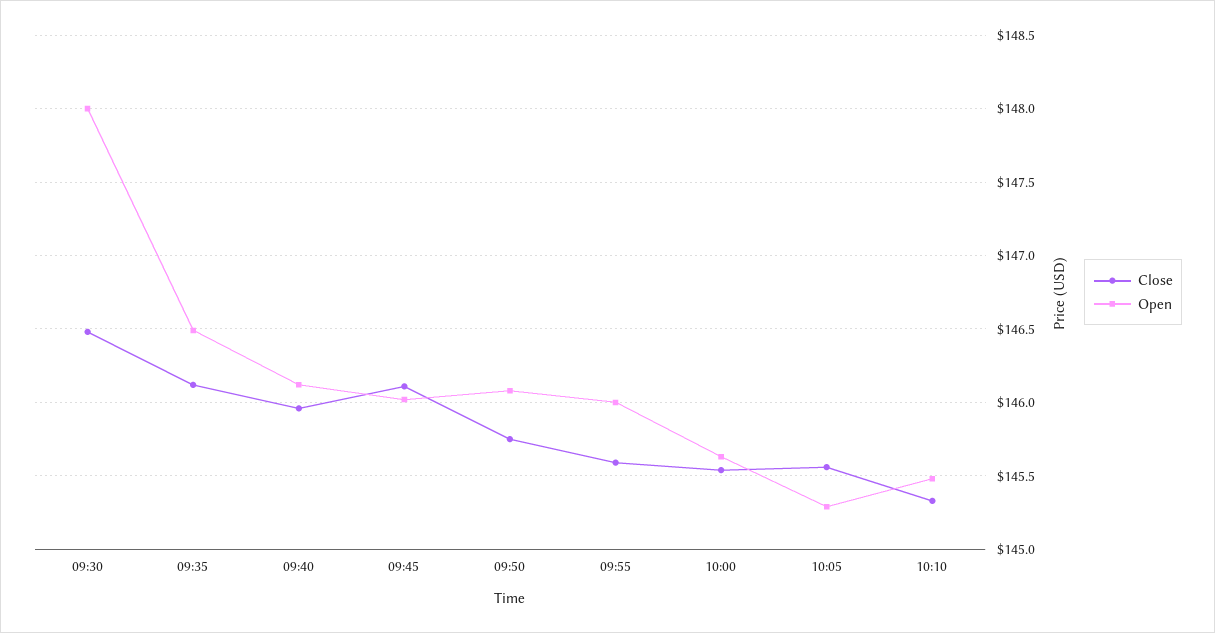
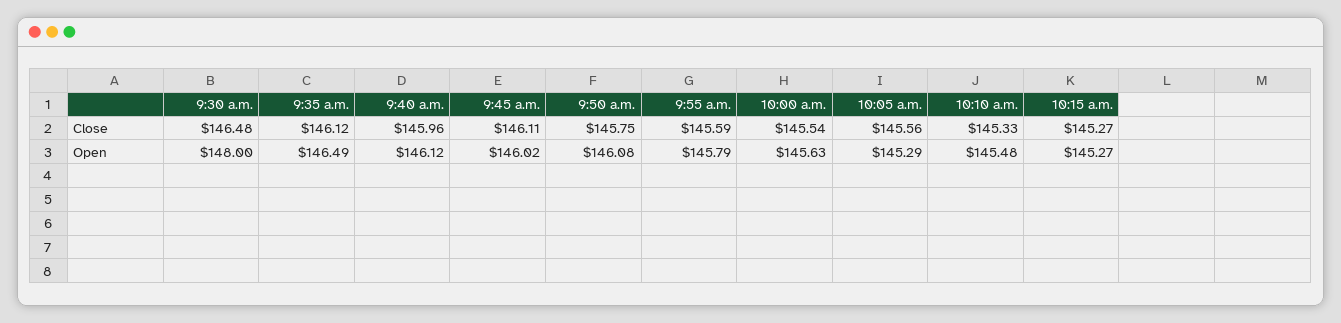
Open, 09:55: 146 -> 145.79
Close, 10:15 a.m.: none -> 145.27
Open, 10:15 a.m.: none -> 145.27

